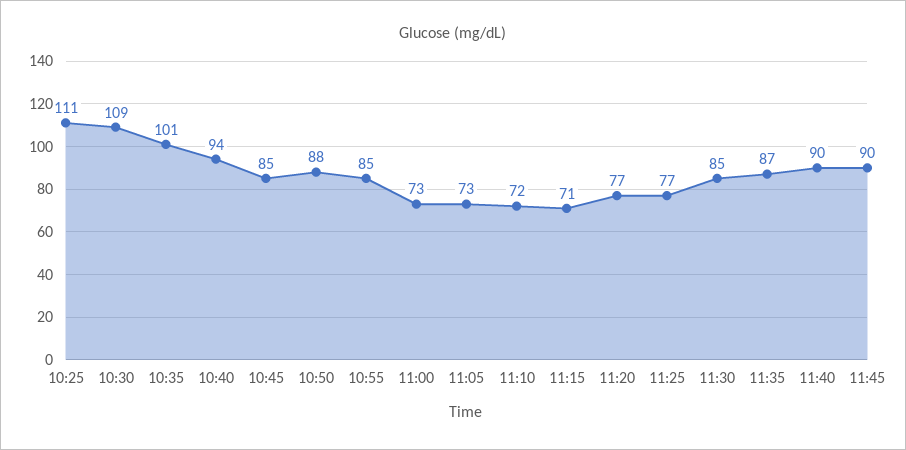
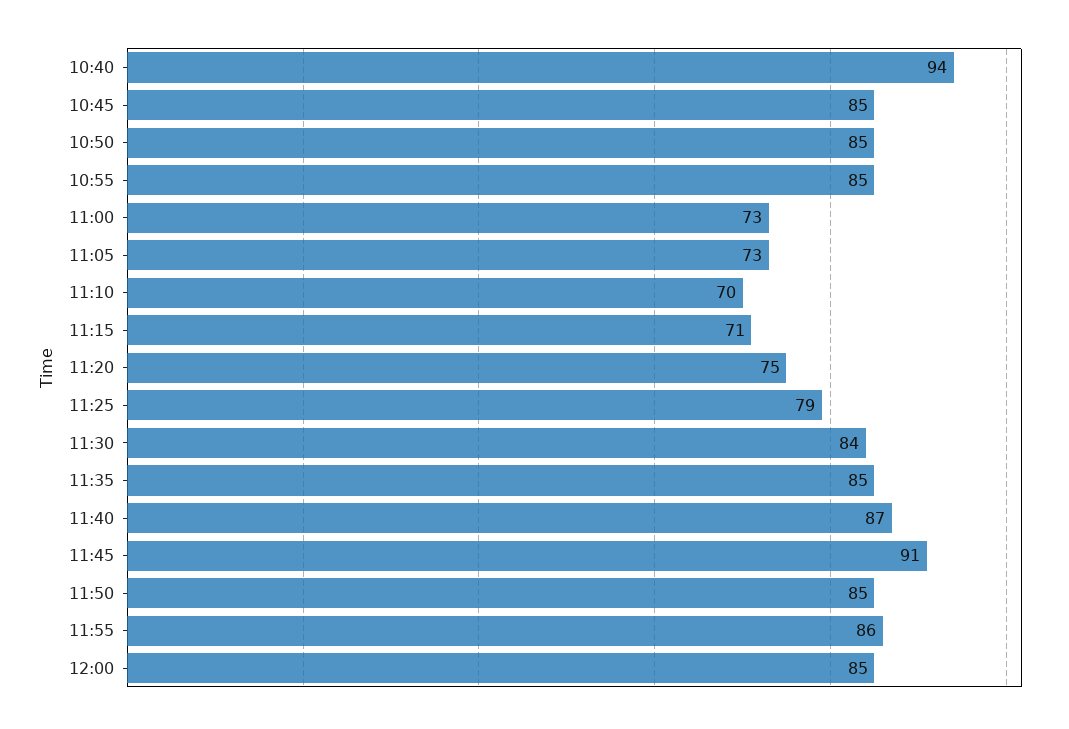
10:25: 111 -> none
10:30: 109 -> none
10:35: 101 -> none
10:50: 88 -> 85
11:10: 72 -> 70
11:20: 77 -> 75
11:25: 77 -> 79
11:30: 85 -> 84
11:35: 87 -> 85
11:40: 90 -> 87
11:45: 90 -> 91
11:50: none -> 85
11:55: none -> 86
12:00: none -> 85

